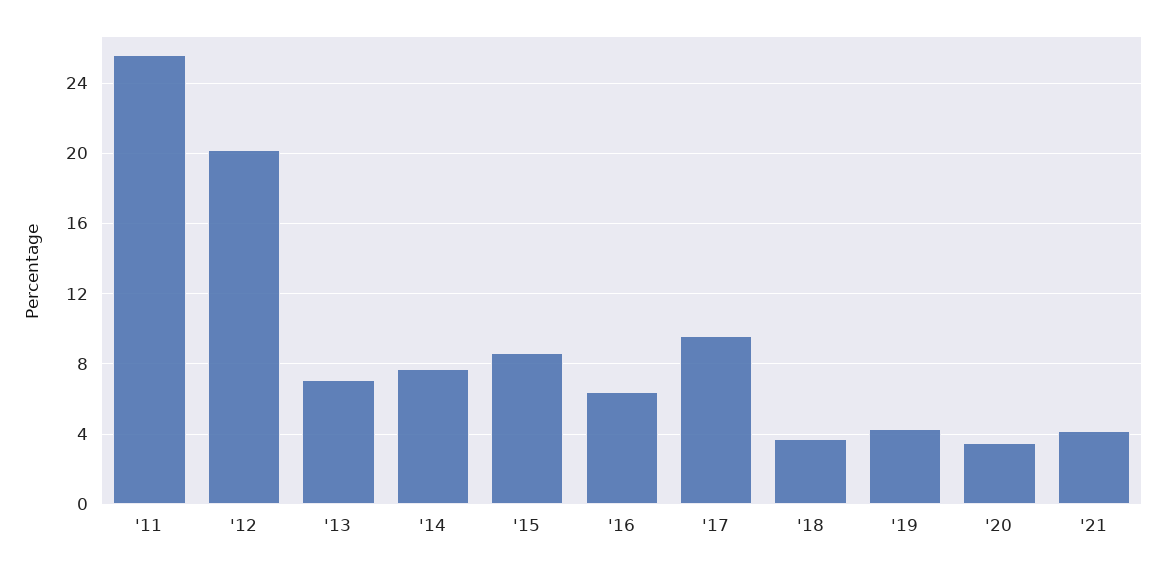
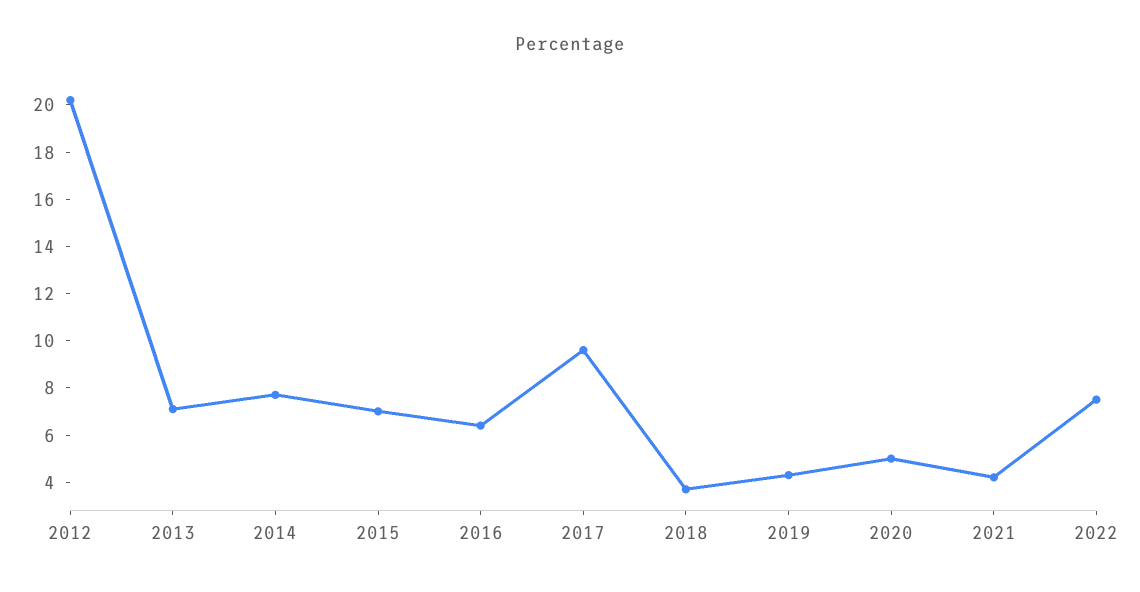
'11: 25.5 -> none
'15: 8.5 -> 7
'20: 3.5 -> 5
2022: none -> 7.5

